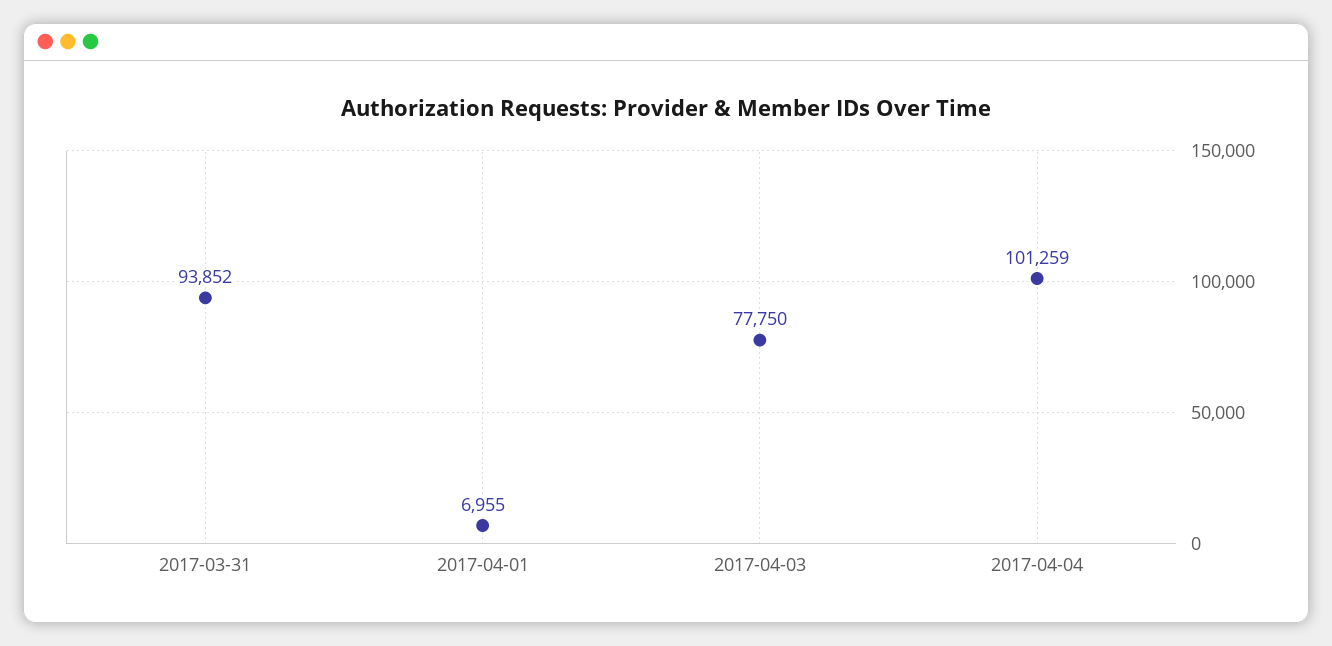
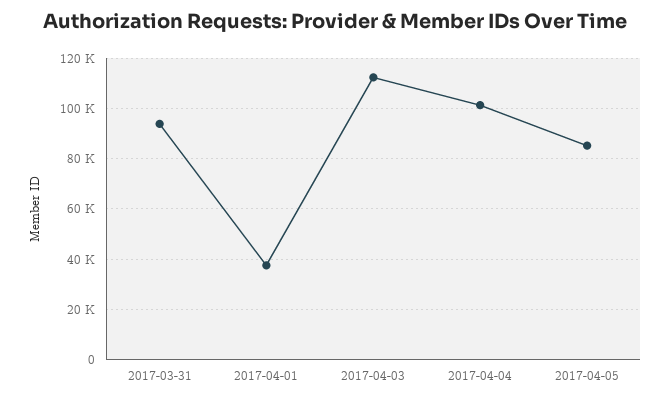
2017-04-01: 6955 -> 37500
2017-04-03: 77750 -> 112500
2017-04-05: none -> 85000

